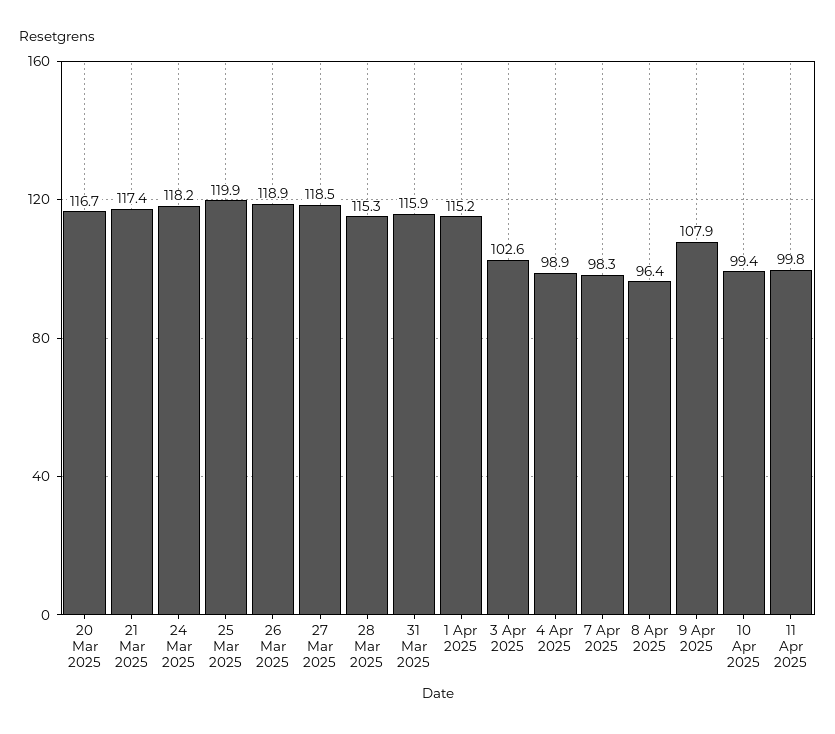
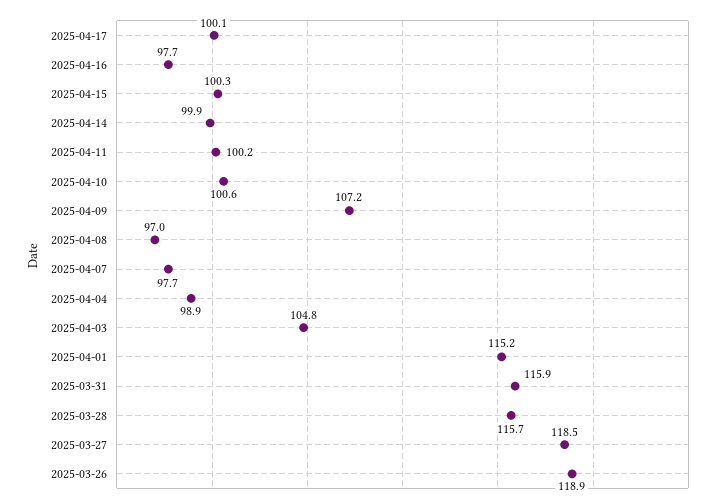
20 Mar 2025: 116.7 -> none
21 Mar 2025: 117.4 -> none
24 Mar 2025: 118.2 -> none
25 Mar 2025: 119.9 -> none
28 Mar 2025: 115.3 -> 115.7
3 Apr 2025: 102.6 -> 104.8
7 Apr 2025: 98.3 -> 97.7
8 Apr 2025: 96.4 -> 97
9 Apr 2025: 107.9 -> 107.2
10 Apr 2025: 99.4 -> 100.6
11 Apr 2025: 99.8 -> 100.2
2025-04-17: none -> 100.1
2025-04-16: none -> 97.7
2025-04-15: none -> 100.3
2025-04-14: none -> 99.9

